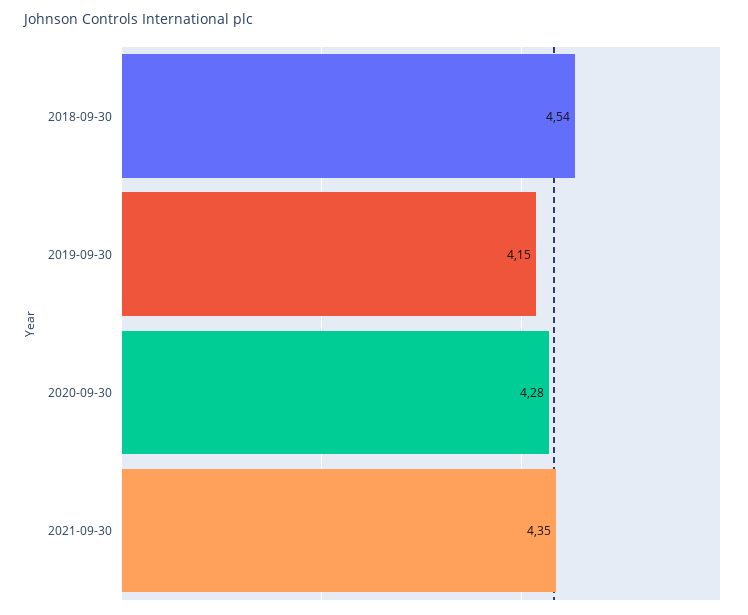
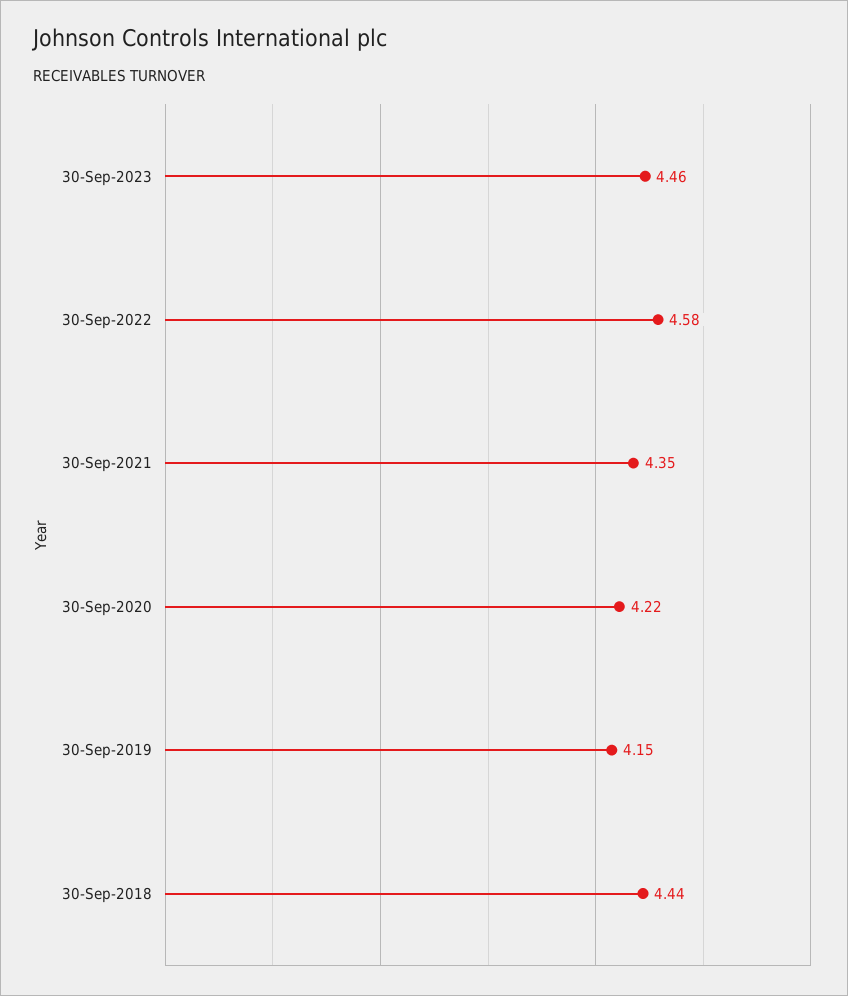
2018-09-30: 4.54 -> 4.44
2020-09-30: 4.28 -> 4.22
30-Sep-2023: none -> 4.46
30-Sep-2022: none -> 4.58

